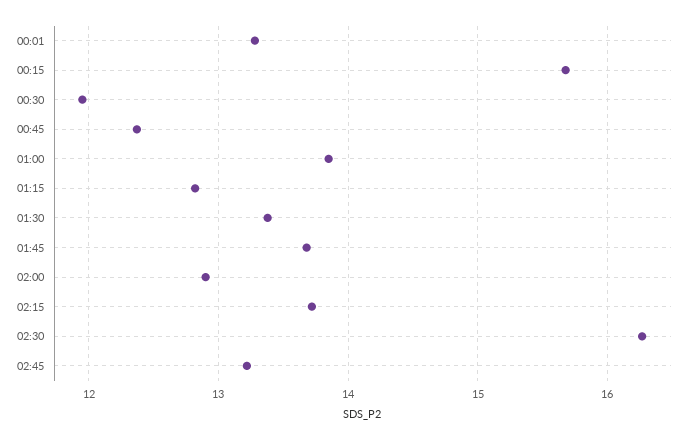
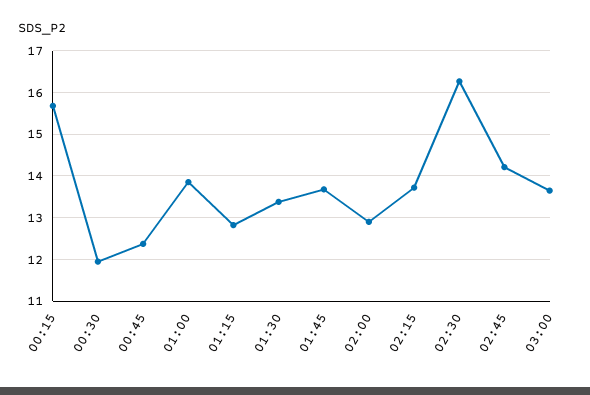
00:01: 13.3 -> none
02:45: 13.2 -> 14.2
03:00: none -> 13.6

